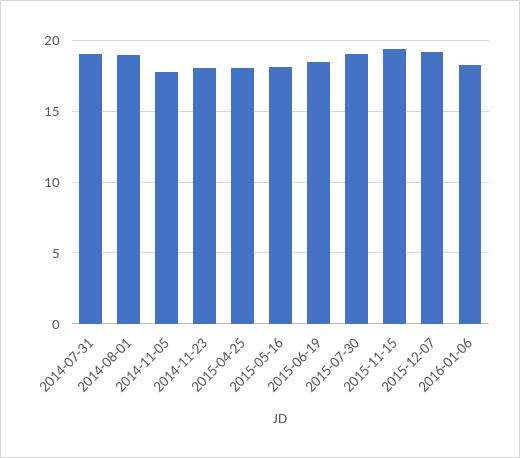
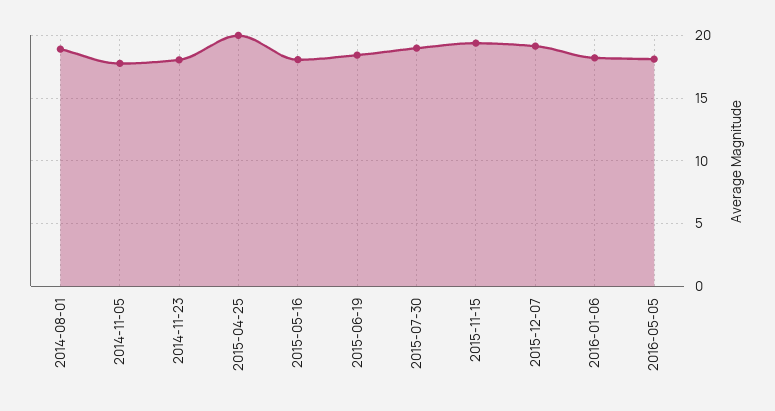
2014-07-31: 19 -> none
2015-04-25: 18 -> 20
2016-05-05: none -> 18

